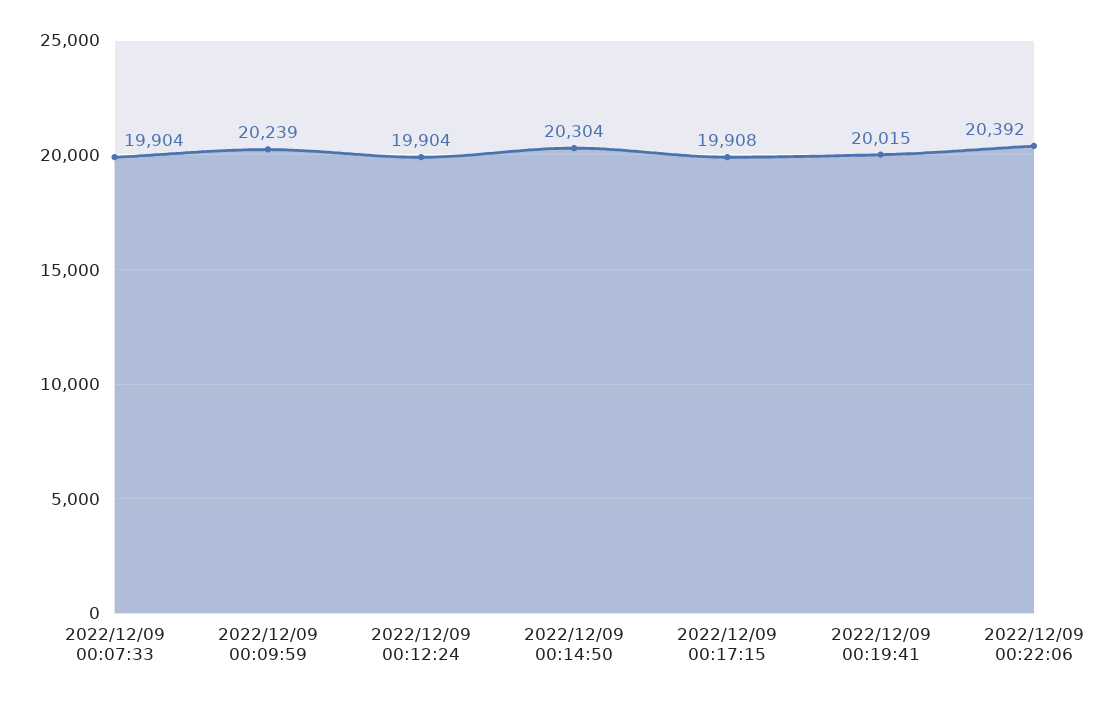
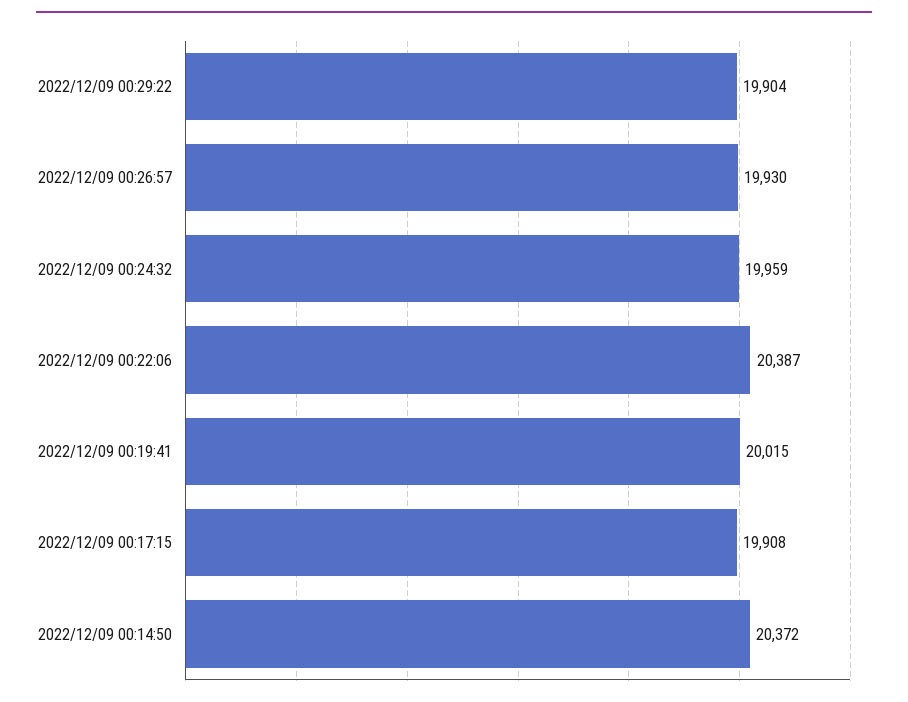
2022/12/09 00:07:33: 19904 -> none
2022/12/09 00:09:59: 20239 -> none
2022/12/09 00:12:24: 19904 -> none
2022/12/09 00:14:50: 20304 -> 20372
2022/12/09 00:22:06: 20392 -> 20387
2022/12/09 00:29:22: none -> 19904
2022/12/09 00:26:57: none -> 19930
2022/12/09 00:24:32: none -> 19959

